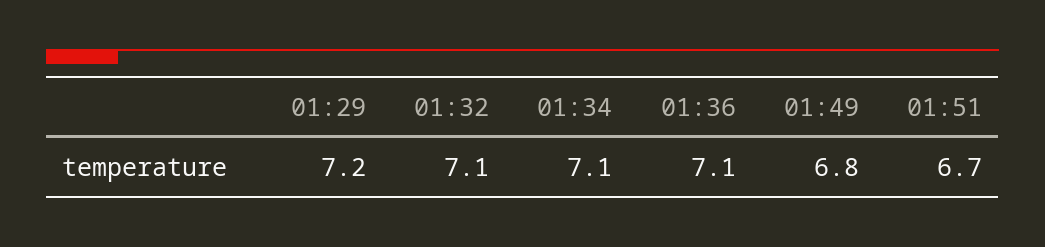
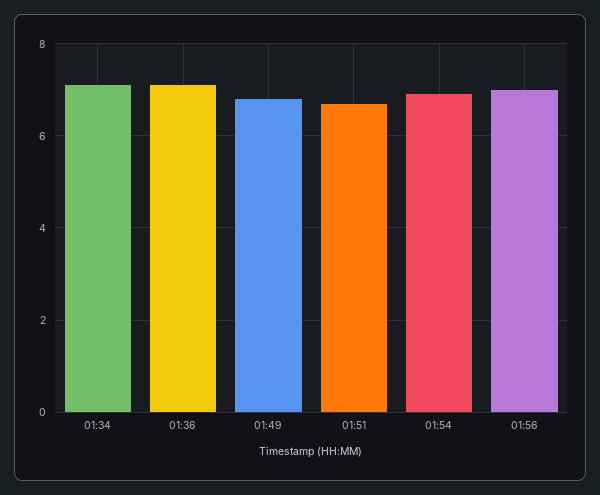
01:29: 7.2 -> none
01:32: 7.1 -> none
01:54: none -> 7
01:56: none -> 7

